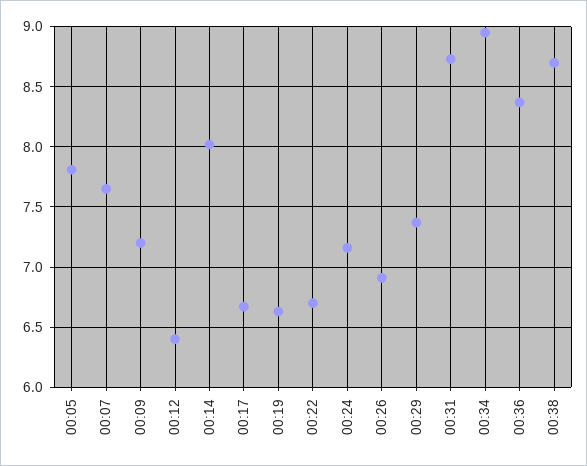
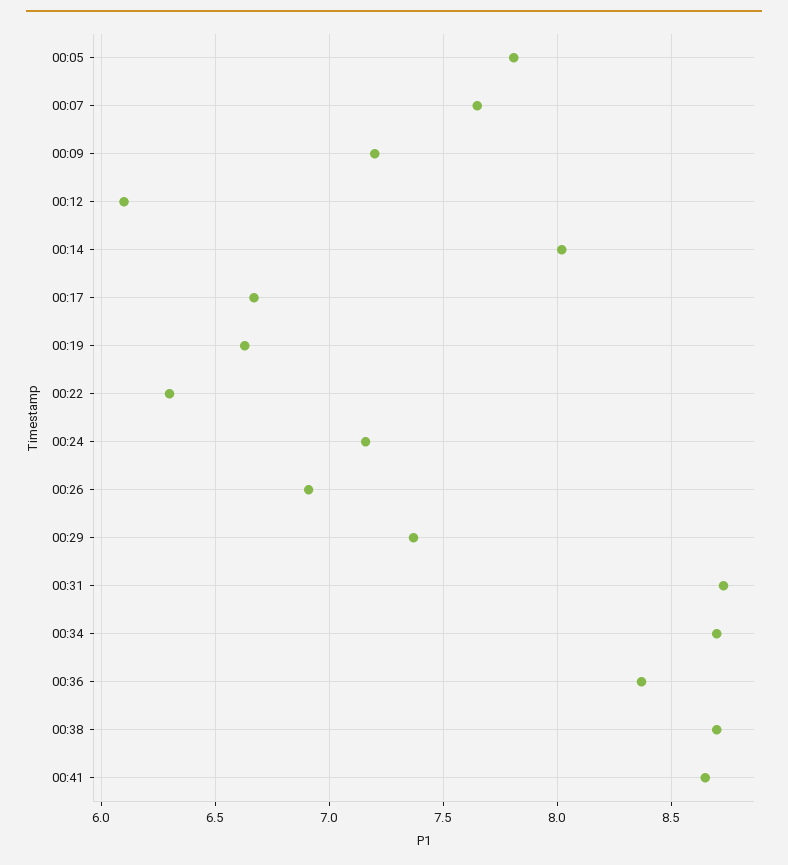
00:12: 6.4 -> 6.1
00:22: 6.7 -> 6.3
00:34: 8.95 -> 8.7
00:41: none -> 8.65

